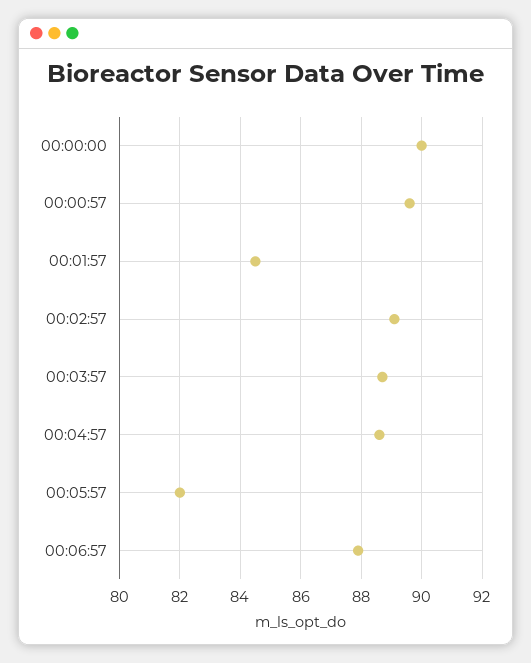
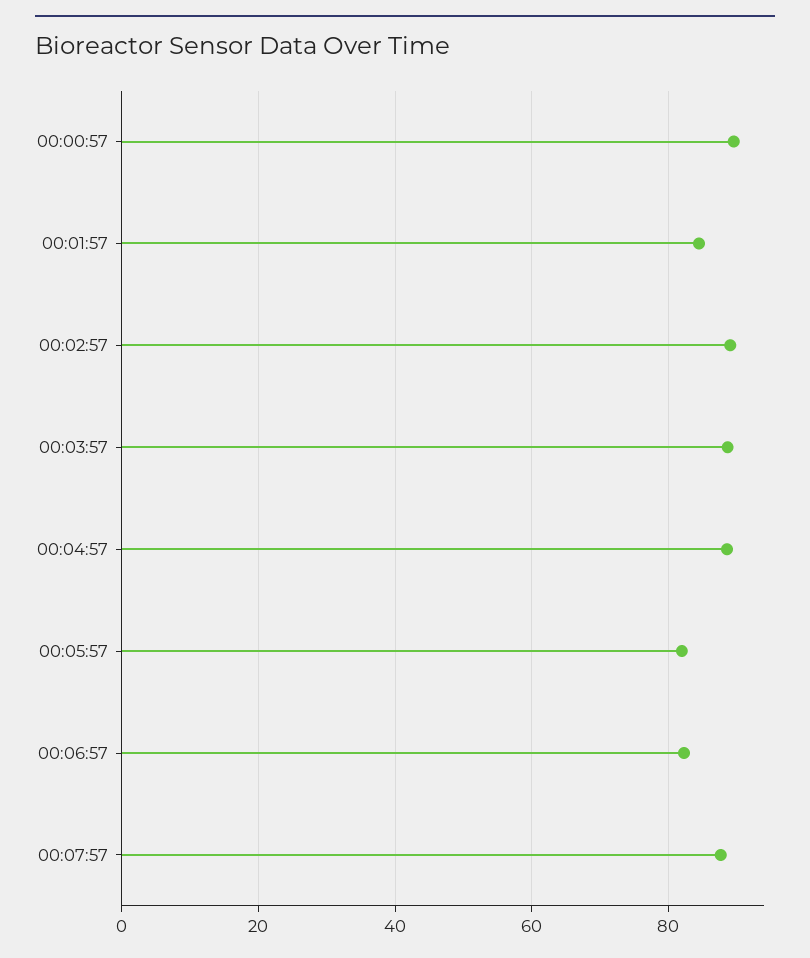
00:00:00: 90 -> none
00:06:57: 88 -> 82
00:07:57: none -> 88

